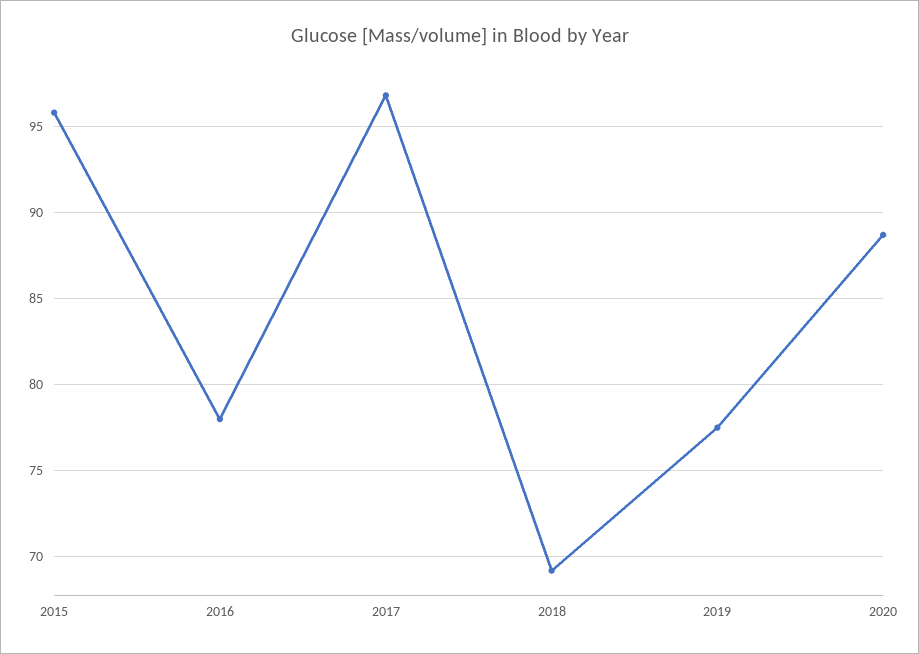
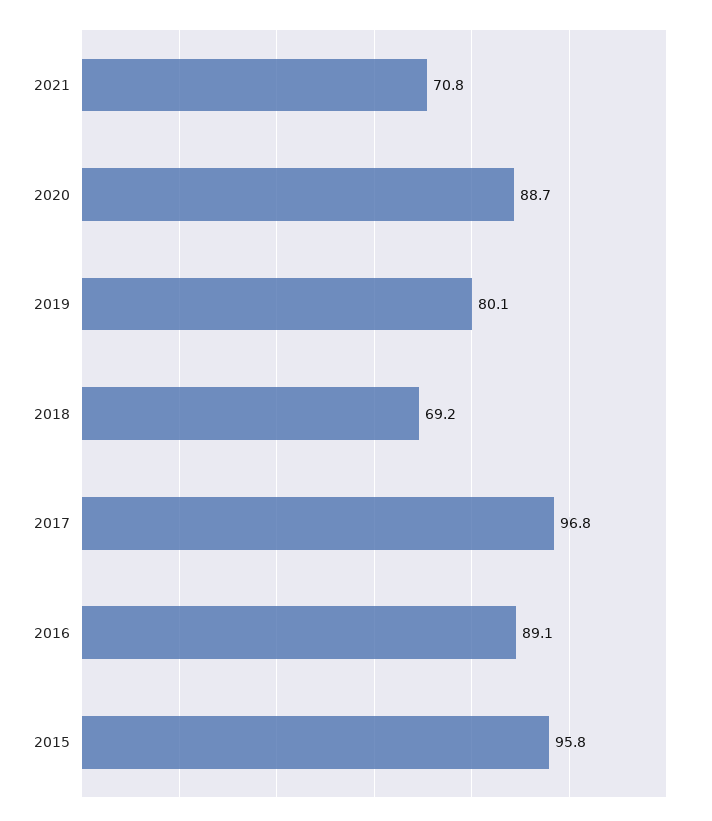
2016: 78 -> 89.1
2019: 77.5 -> 80.1
2021: none -> 70.8

